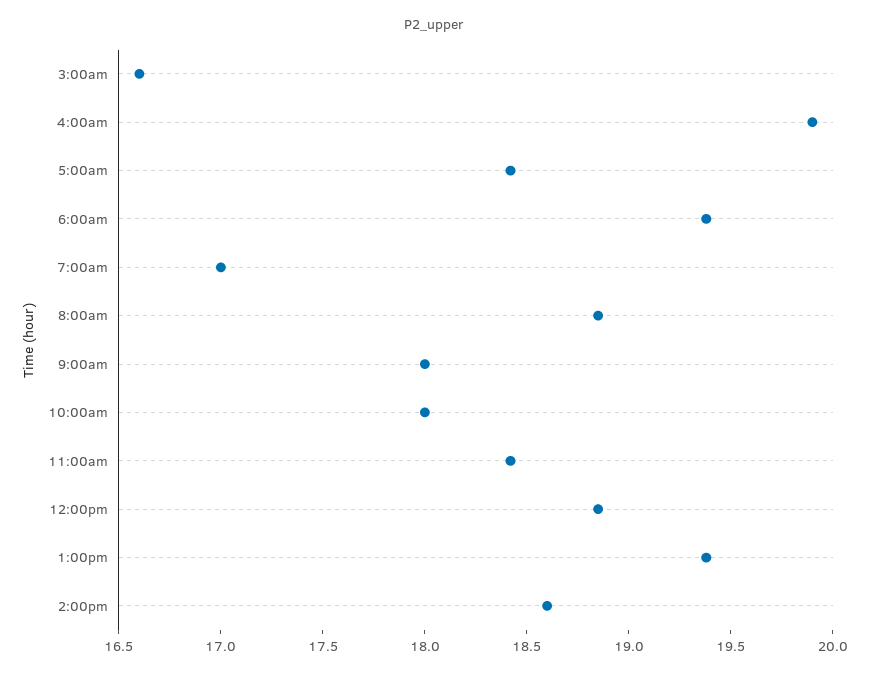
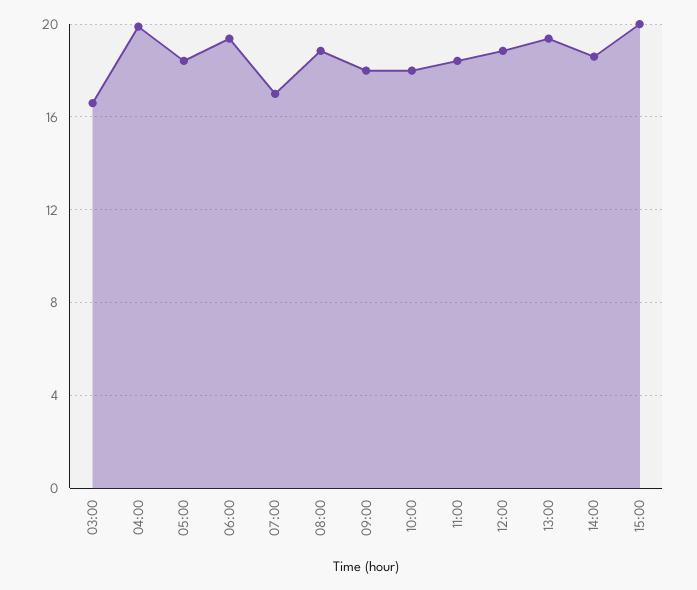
15:00: none -> 20

